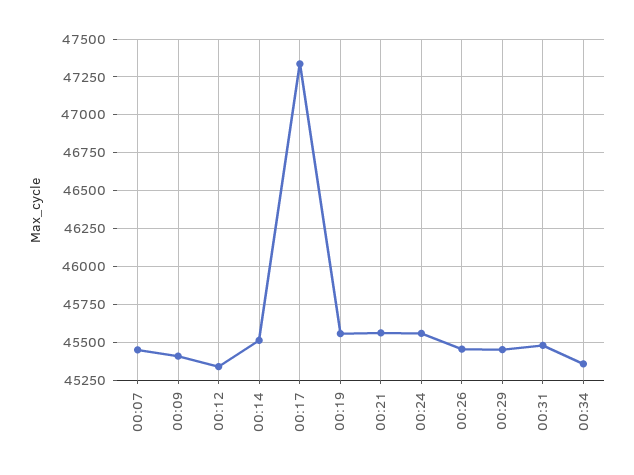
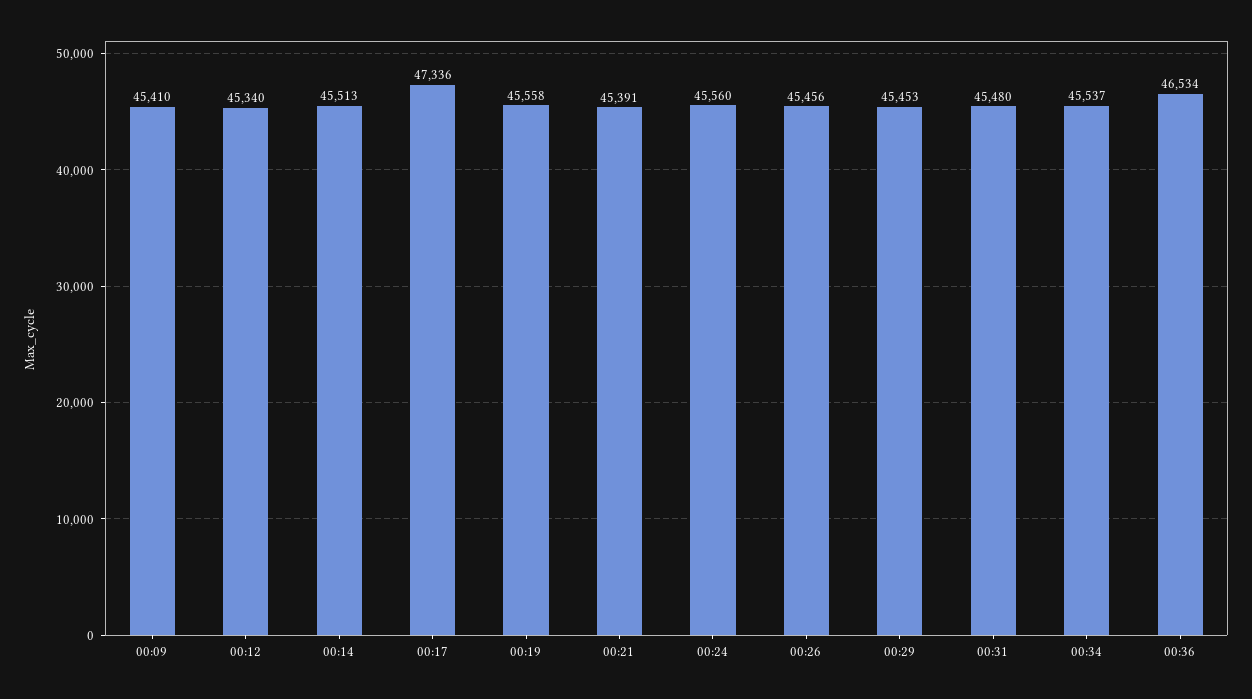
00:07: 45450 -> none
00:21: 45550 -> 45391
00:34: 45350 -> 45537
00:36: none -> 46534

